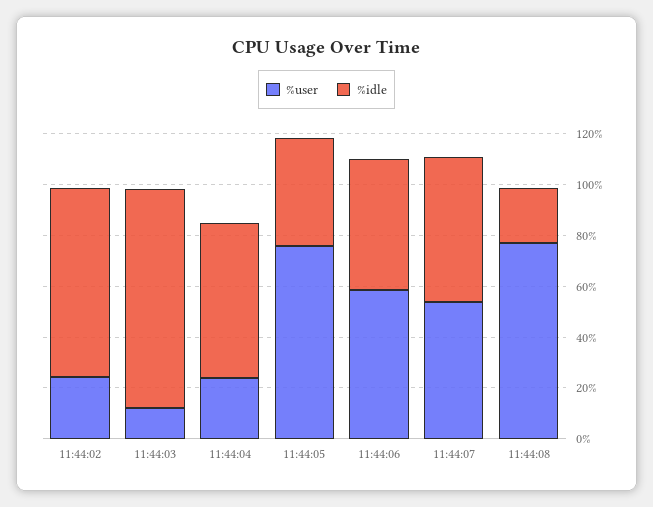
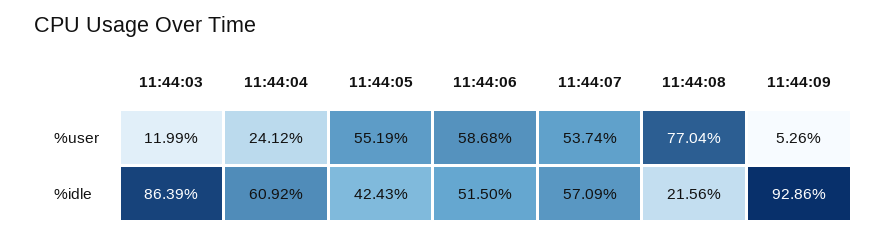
%user, 11:44:02: 25 -> none
%idle, 11:44:02: 75 -> none
%user, 11:44:05: 75 -> 55.19
%user, 11:44:09: none -> 5.26
%idle, 11:44:09: none -> 92.86

